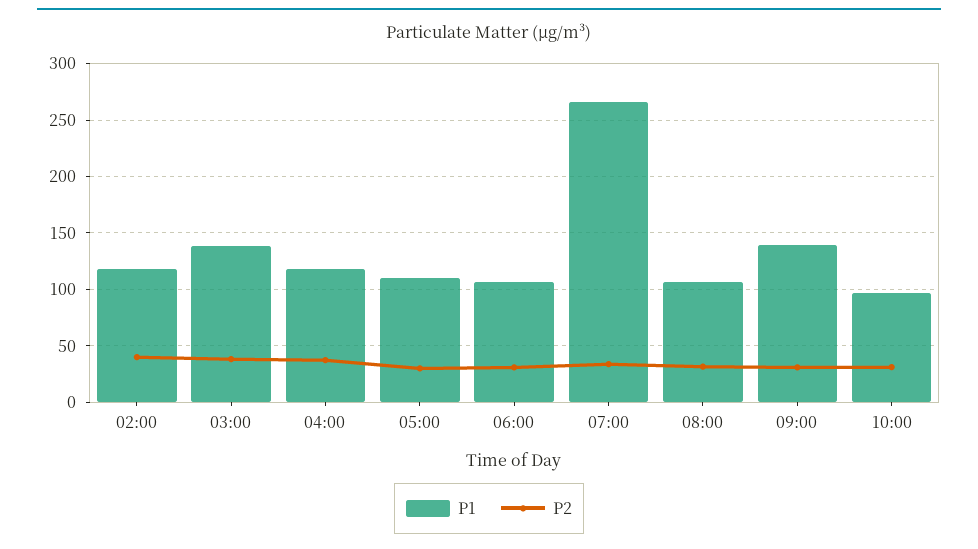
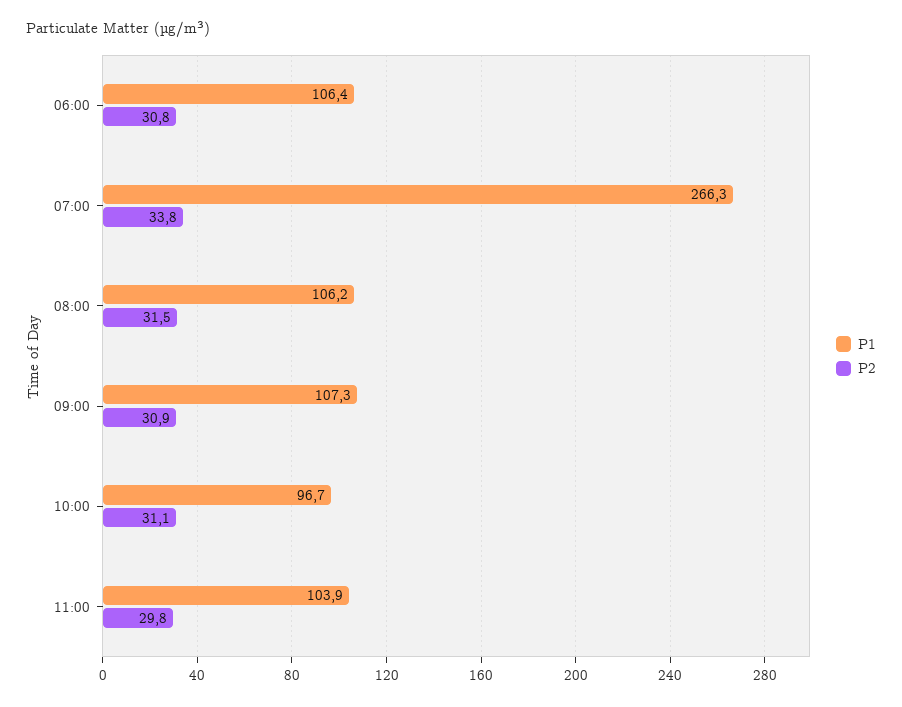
P1, 02:00: 120 -> none
P2, 02:00: 40 -> none
P1, 03:00: 140 -> none
P2, 03:00: 40 -> none
P1, 04:00: 120 -> none
P2, 04:00: 40 -> none
P1, 05:00: 110 -> none
P2, 05:00: 30 -> none
P1, 09:00: 140 -> 107.3
P1, 11:00: none -> 103.9
P2, 11:00: none -> 29.8

